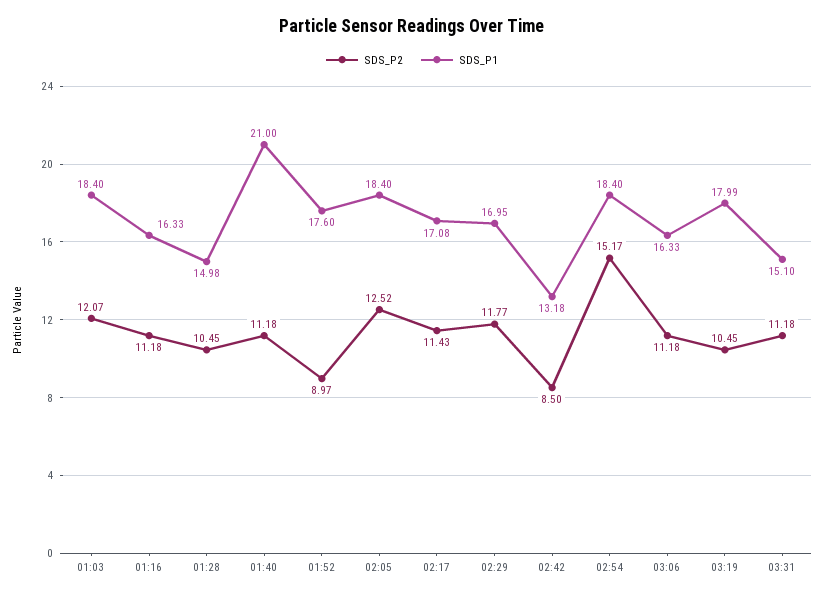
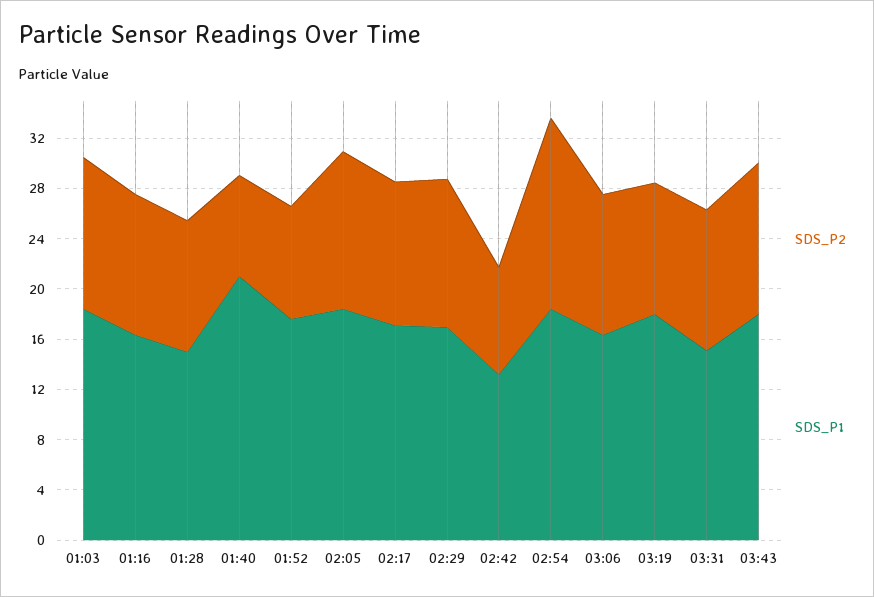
SDS_P2, 01:40: 11.18 -> 8
SDS_P2, 03:43: none -> 12
SDS_P1, 03:43: none -> 18

